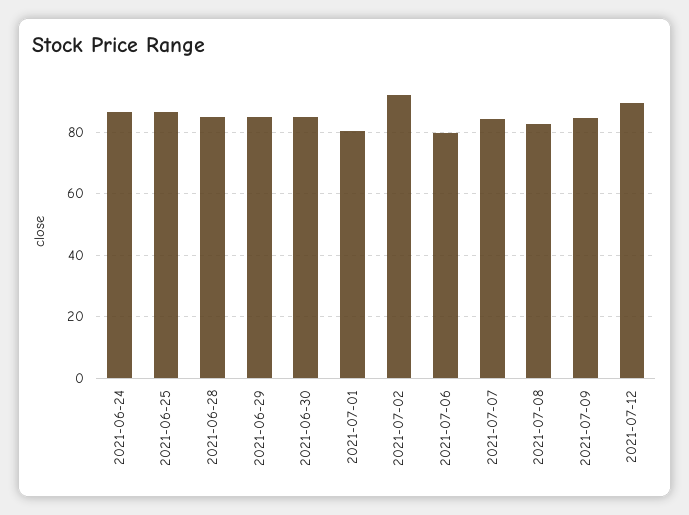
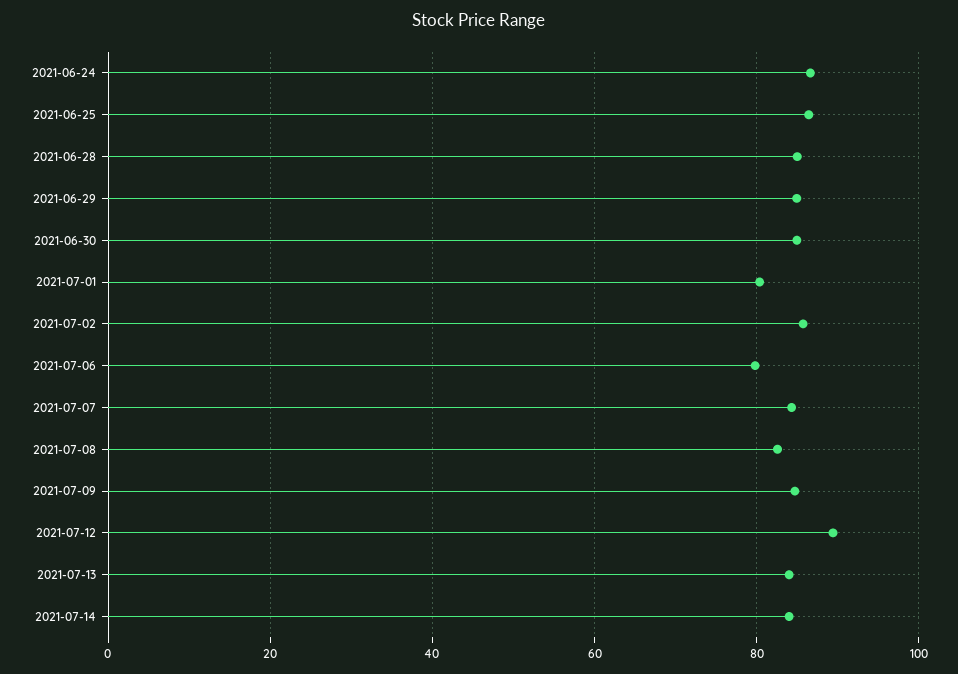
2021-07-02: 92 -> 86
2021-07-13: none -> 84
2021-07-14: none -> 84

